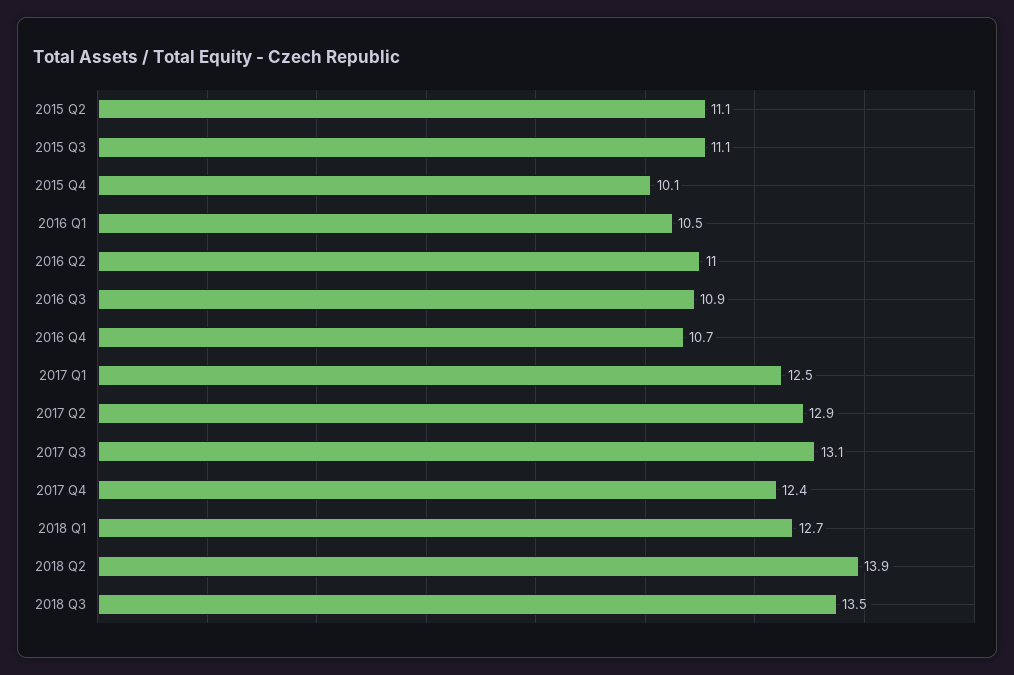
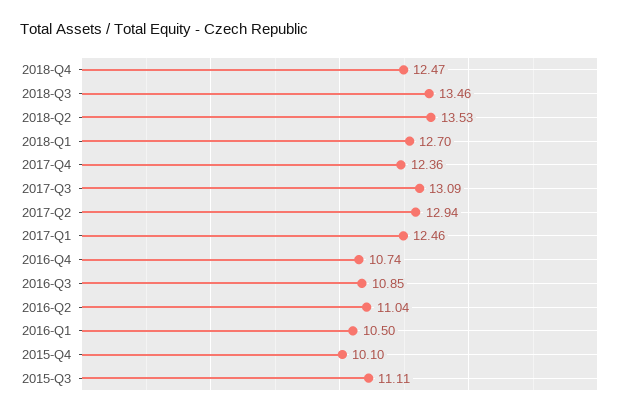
2015 Q2: 11.1 -> none
2018 Q2: 13.9 -> 13.53
2018-Q4: none -> 12.47

